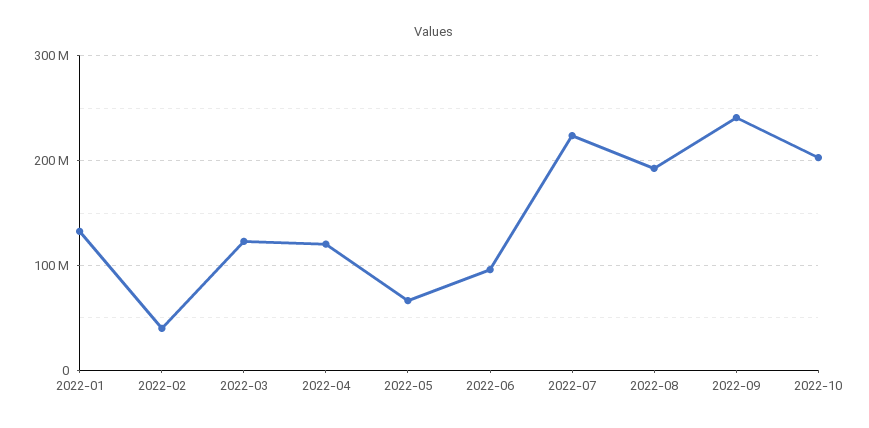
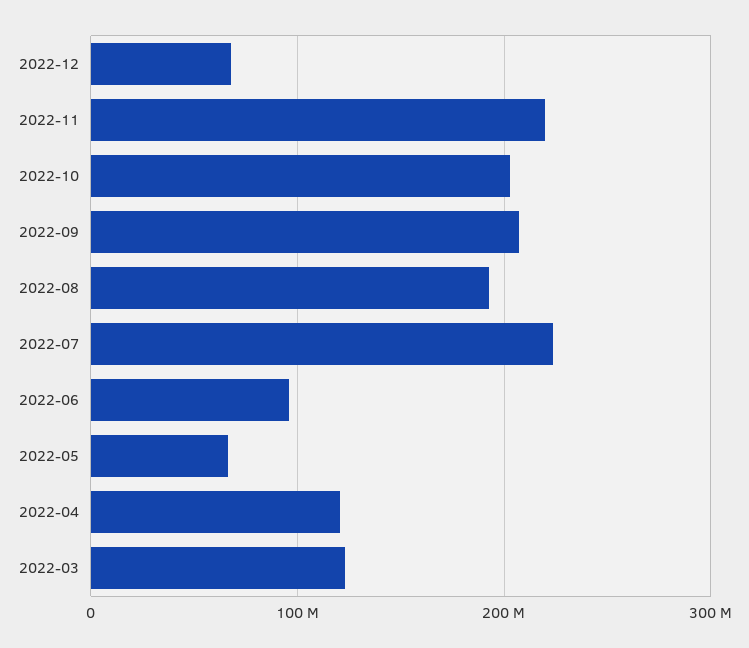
2022-01: 130000000 -> none
2022-02: 40000000 -> none
2022-09: 240000000 -> 210000000
2022-12: none -> 70000000
2022-11: none -> 220000000

